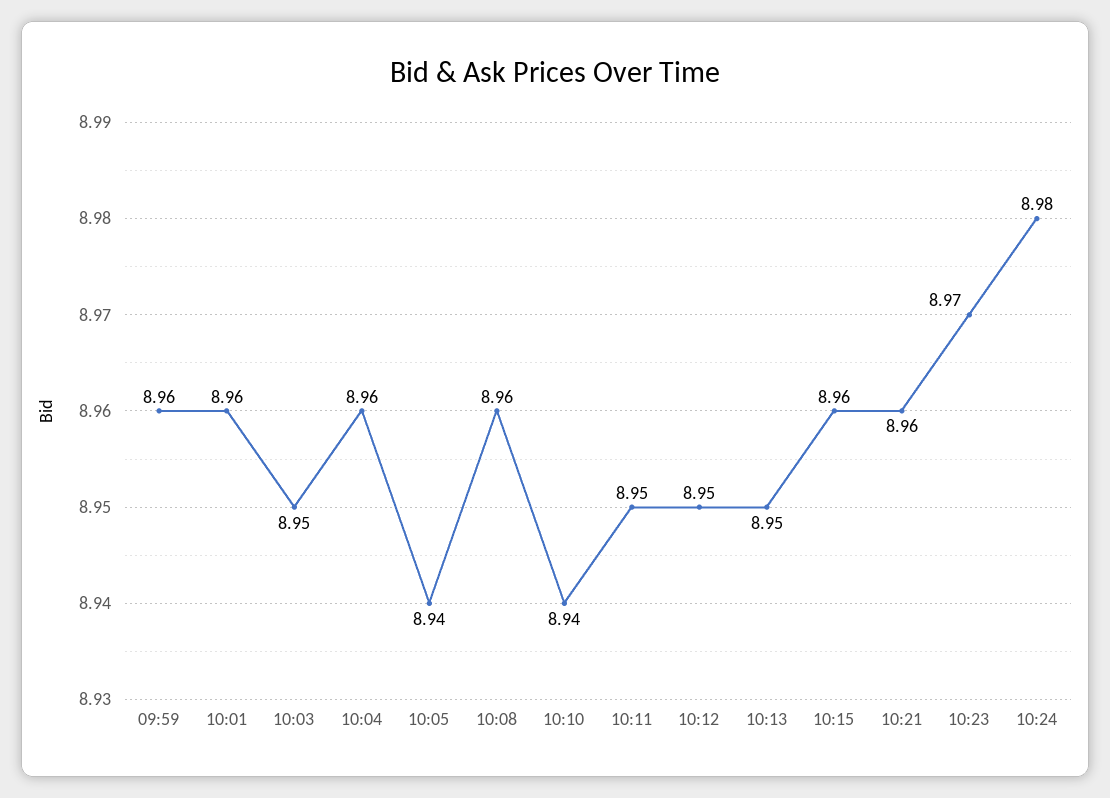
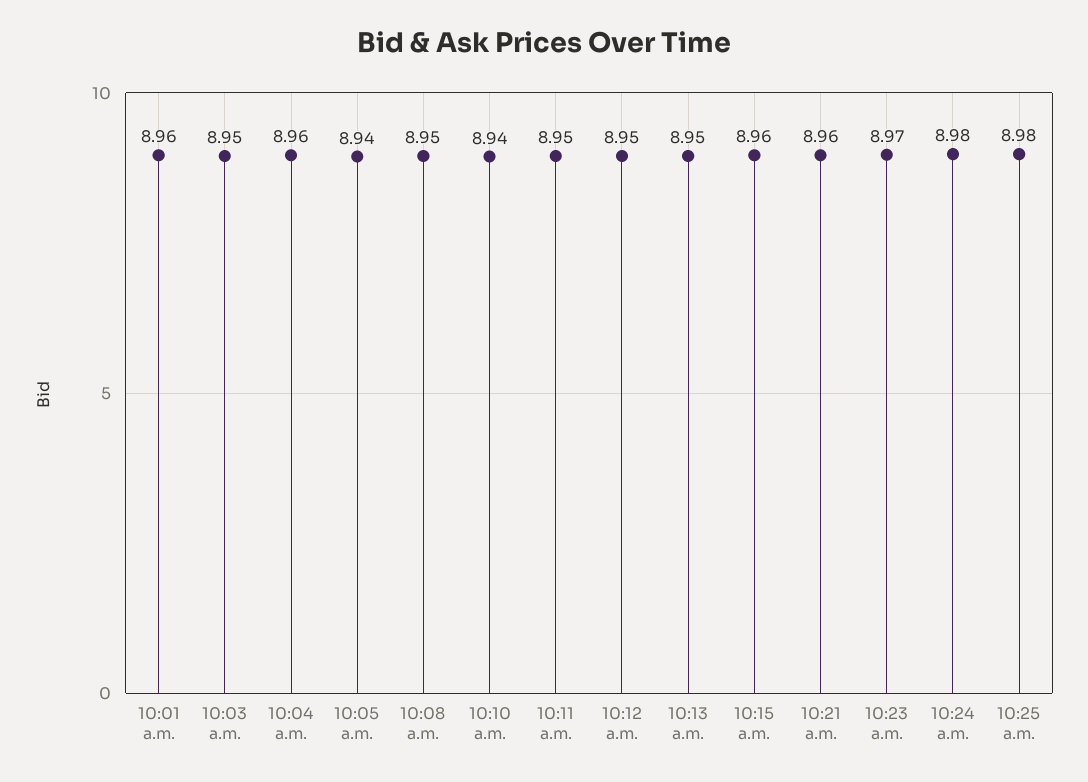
09:59: 8.96 -> none
10:08: 8.96 -> 8.95
10:25 a.m.: none -> 8.98

